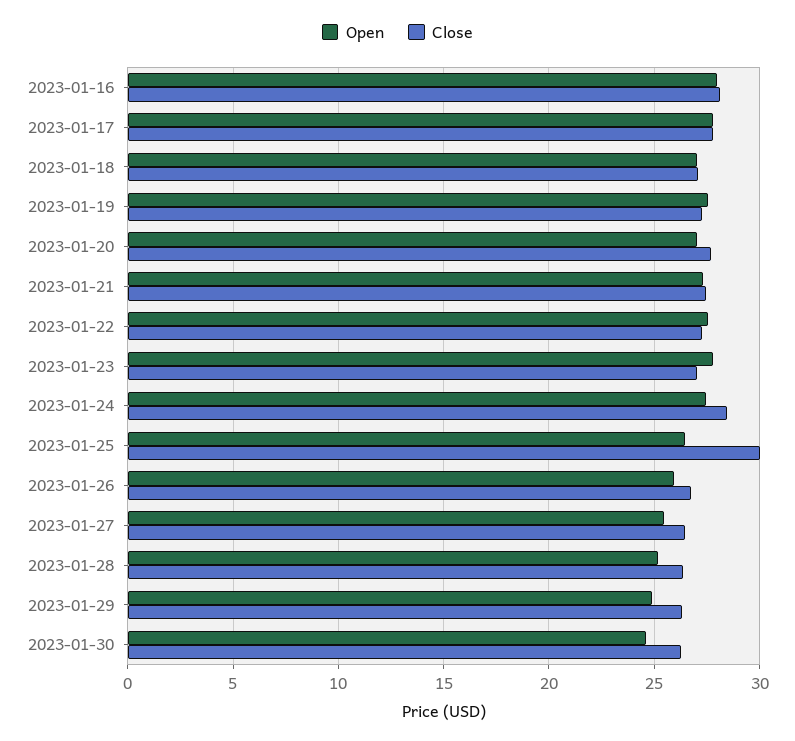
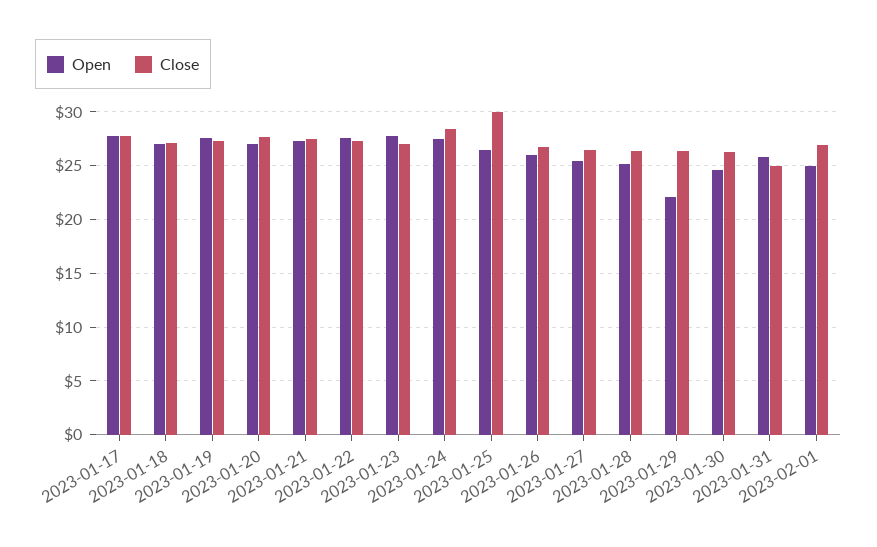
Open, 2023-01-16: 28 -> none
Close, 2023-01-16: 28 -> none
Open, 2023-01-29: 25 -> 22
Open, 2023-01-31: none -> 26
Close, 2023-01-31: none -> 25
Open, 2023-02-01: none -> 25
Close, 2023-02-01: none -> 27

